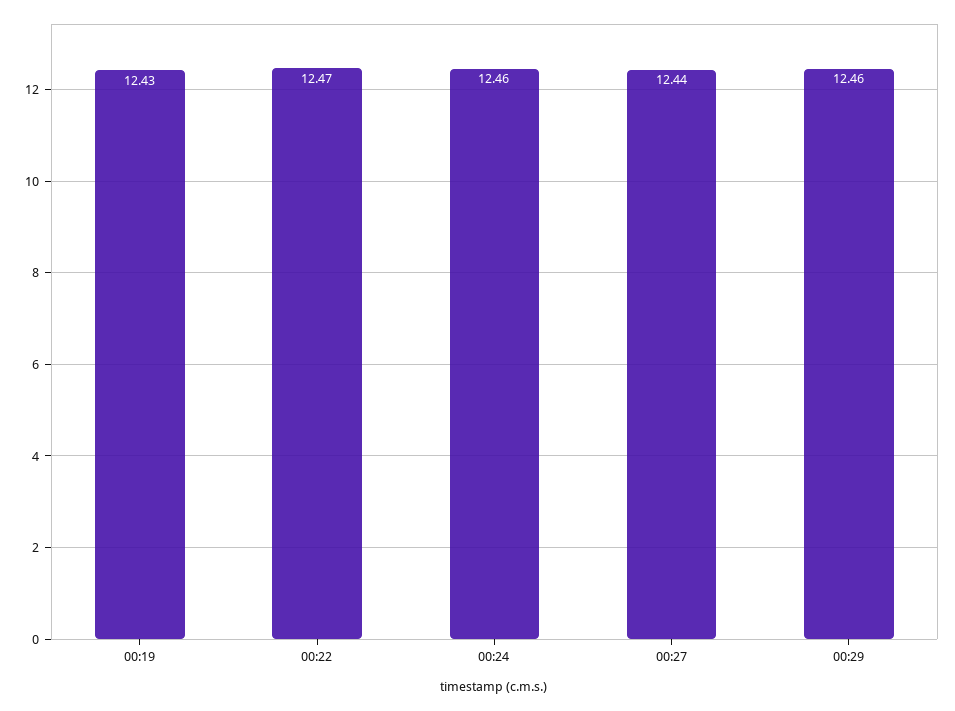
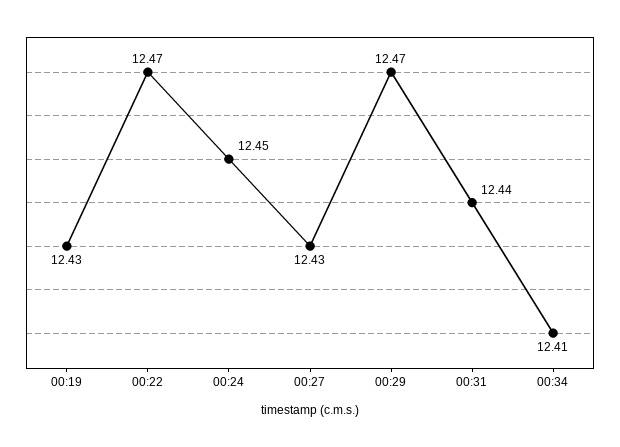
00:24: 12.46 -> 12.45
00:27: 12.44 -> 12.43
00:29: 12.46 -> 12.47
00:31: none -> 12.44
00:34: none -> 12.41

